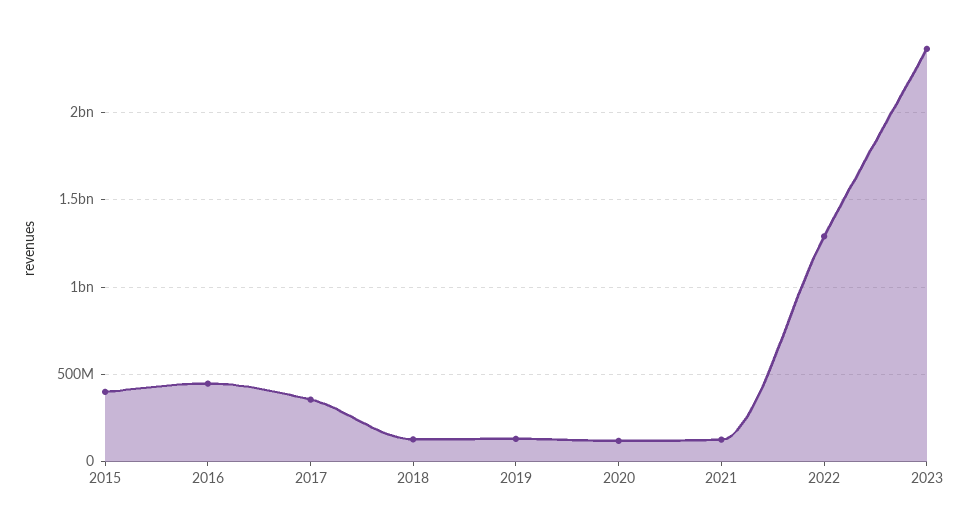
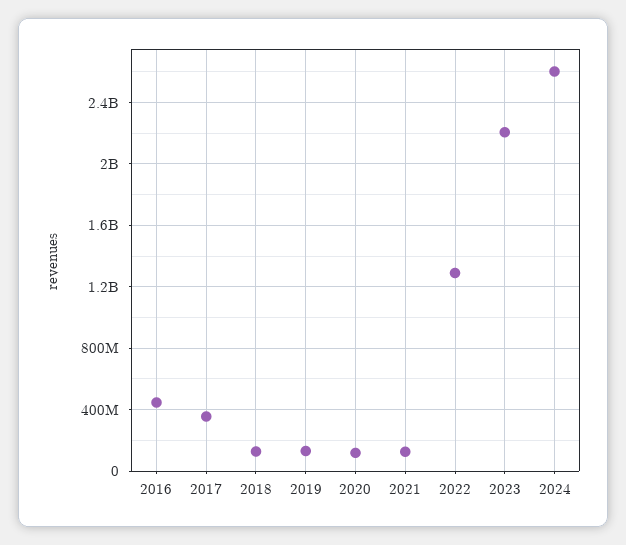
2015: 400000000 -> none
2023: 2350000000 -> 2200000000
2024: none -> 2600000000

